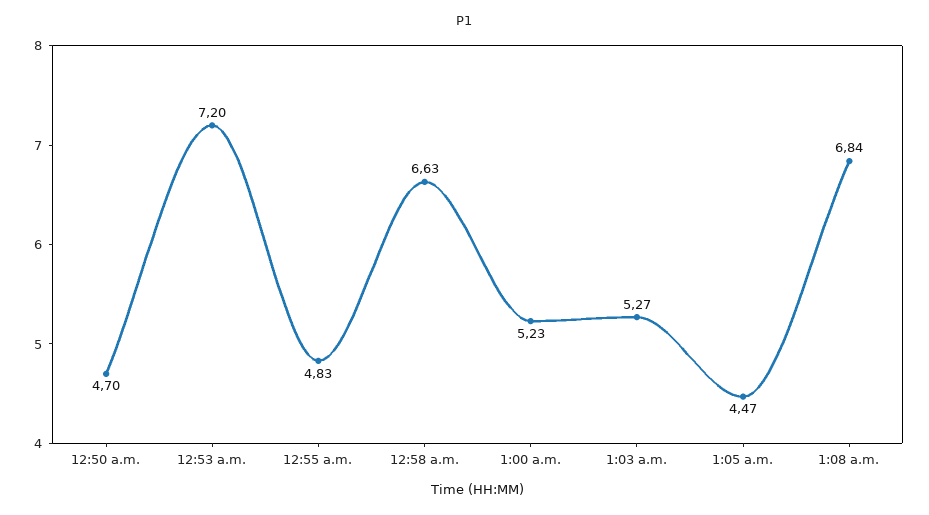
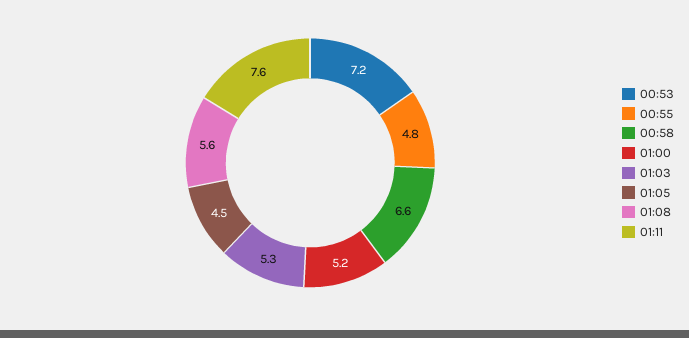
12:50 a.m.: 4.7 -> none
1:08 a.m.: 6.84 -> 5.6
01:11: none -> 7.6

